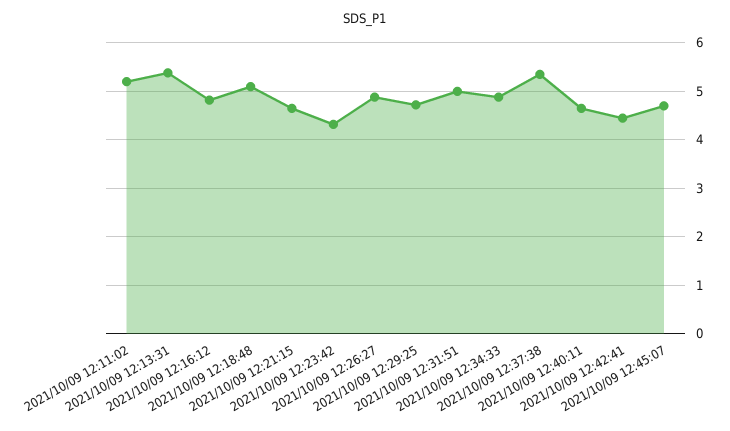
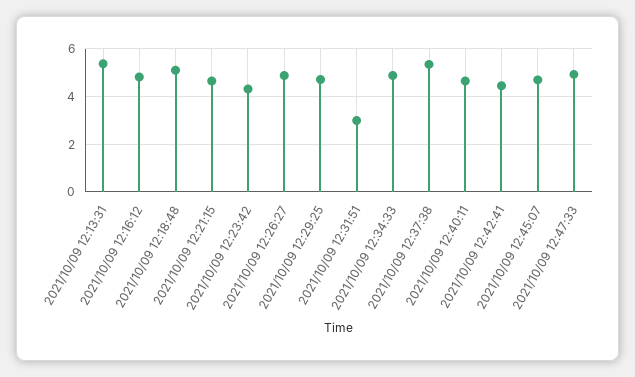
2021/10/09 12:11:02: 5.2 -> none
2021/10/09 12:31:51: 5 -> 3
2021/10/09 12:47:33: none -> 5

